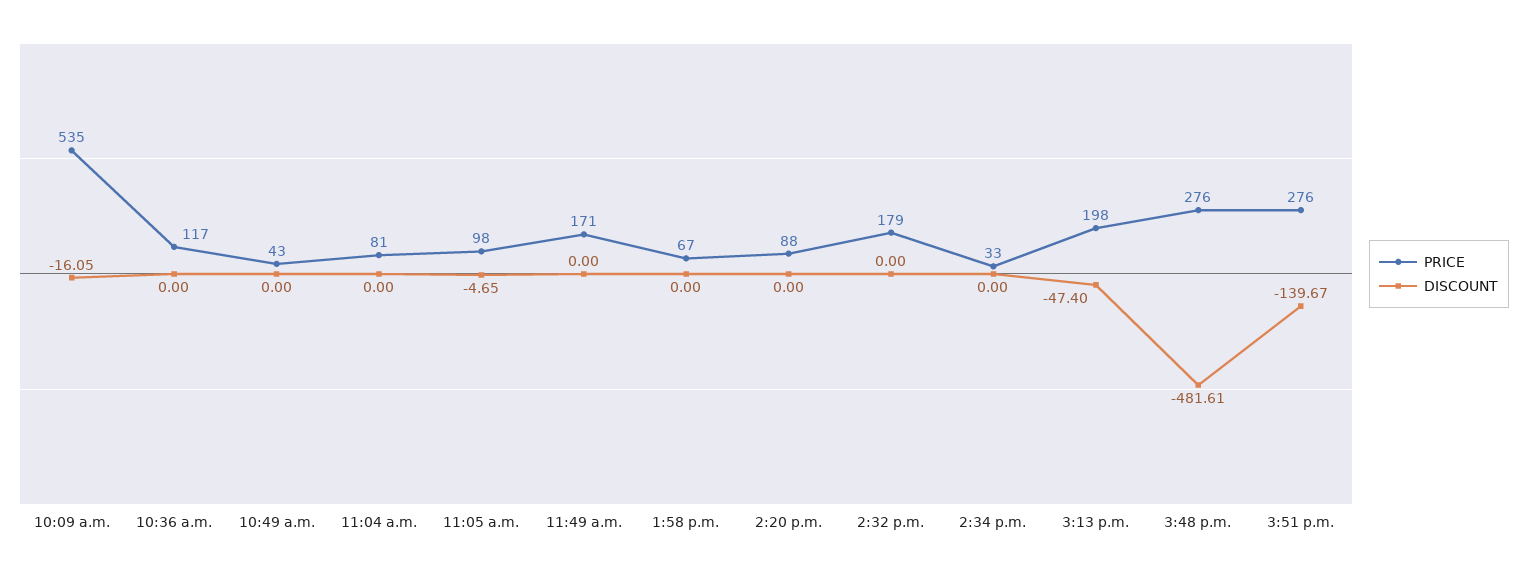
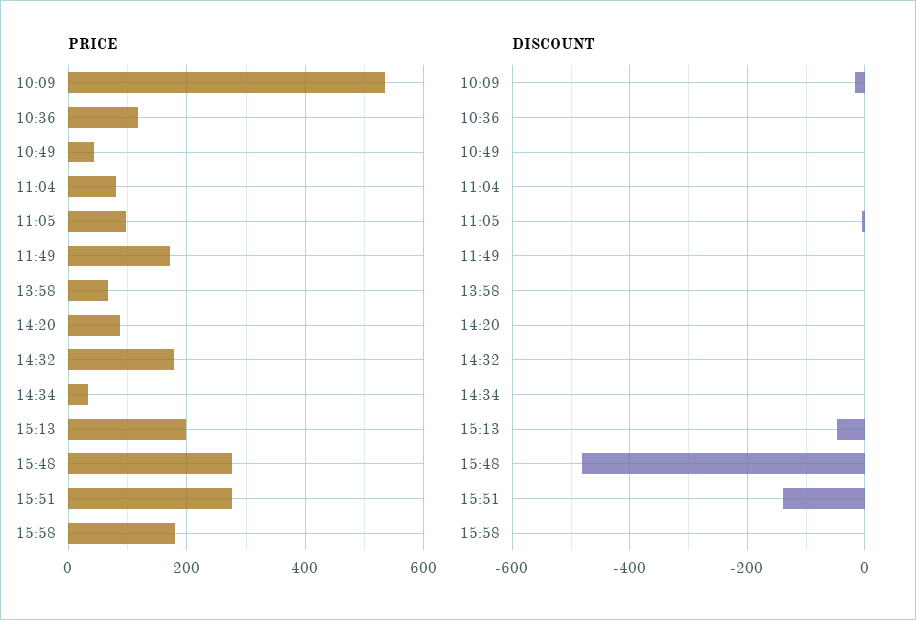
PRICE, 15:58: none -> 180
DISCOUNT, 15:58: none -> 0

